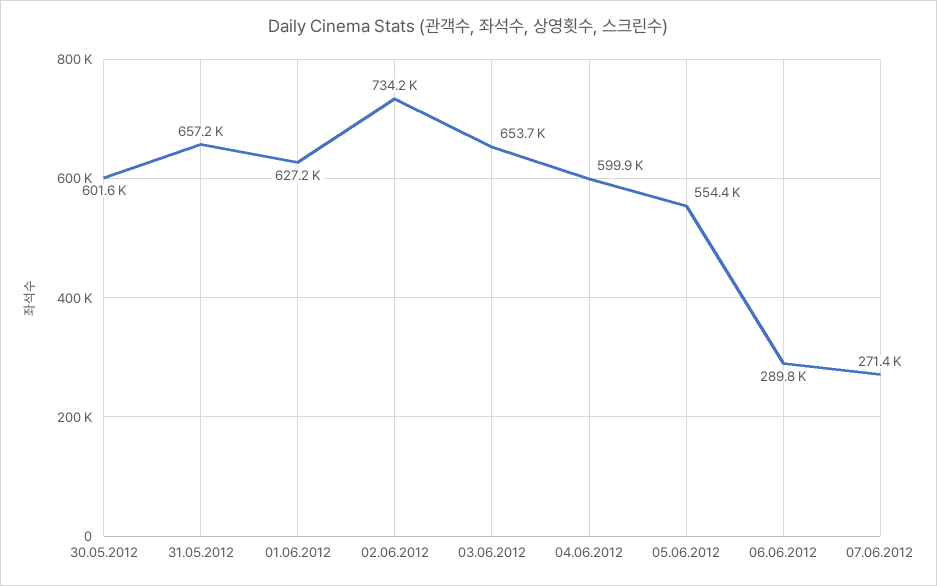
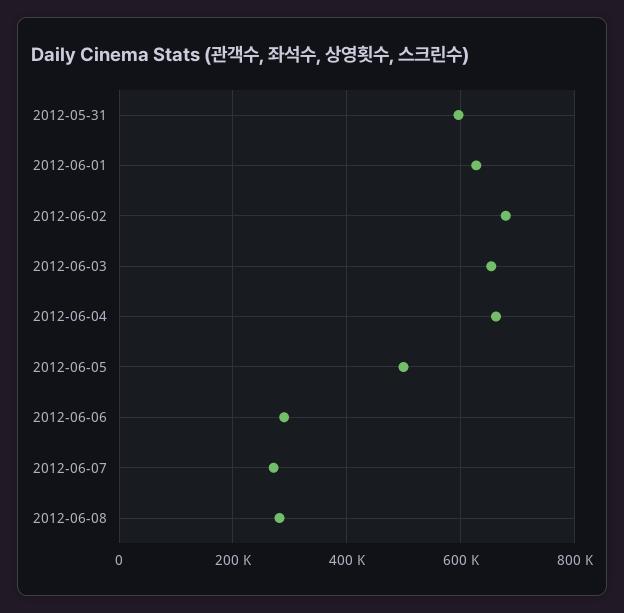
30.05.2012: 601600 -> none
31.05.2012: 657200 -> 600000
02.06.2012: 734200 -> 680000
04.06.2012: 599900 -> 660000
05.06.2012: 554400 -> 500000
2012-06-08: none -> 280000

